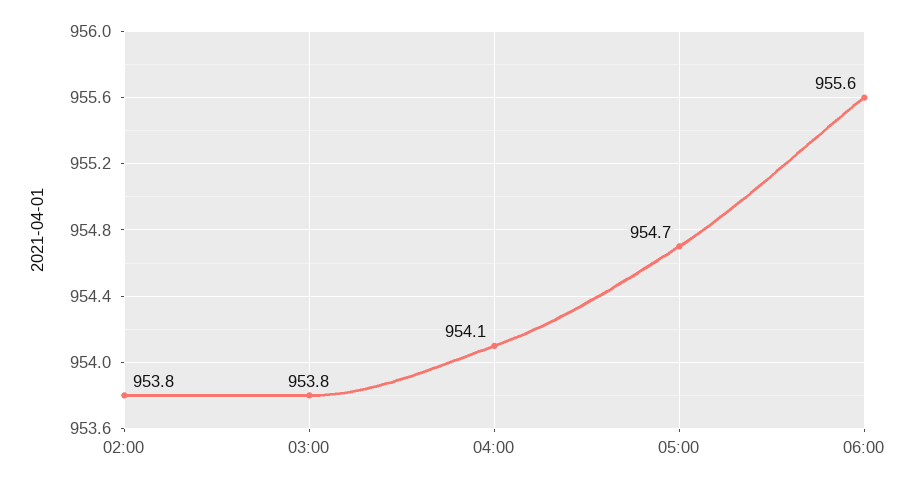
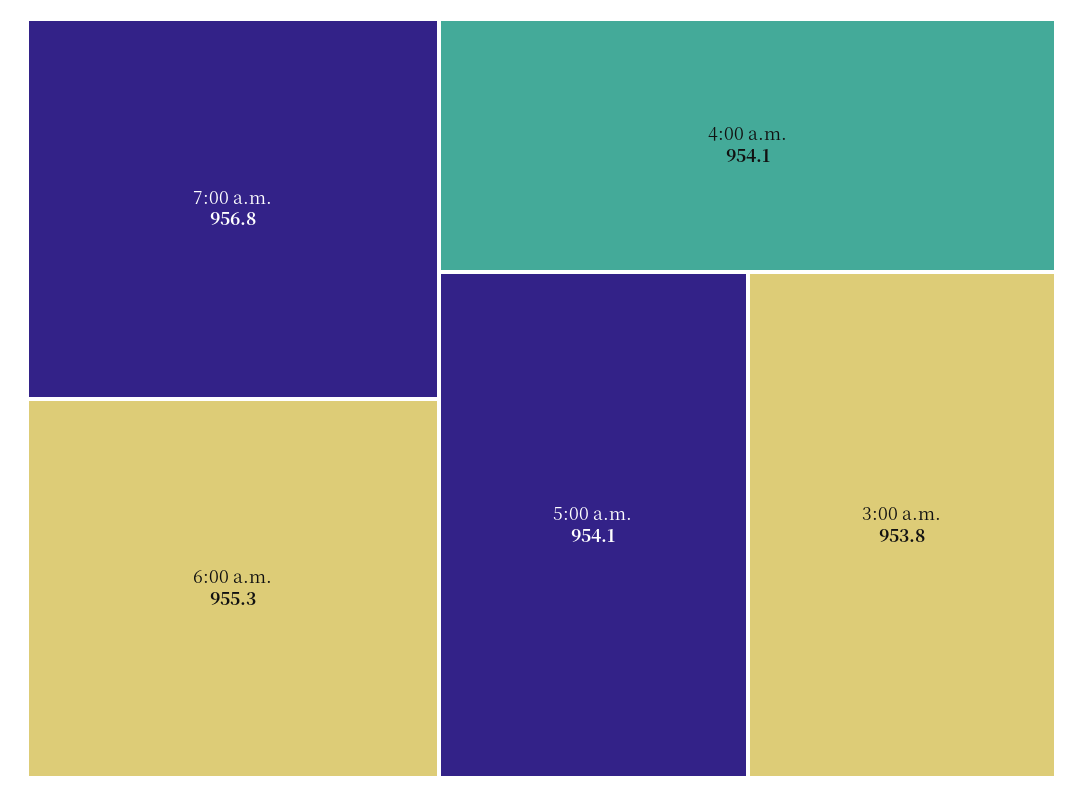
02:00: 953.8 -> none
05:00: 954.7 -> 954.1
06:00: 955.6 -> 955.3
7:00 a.m.: none -> 956.8

